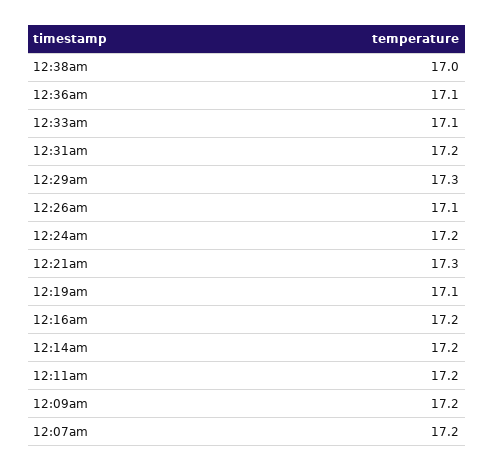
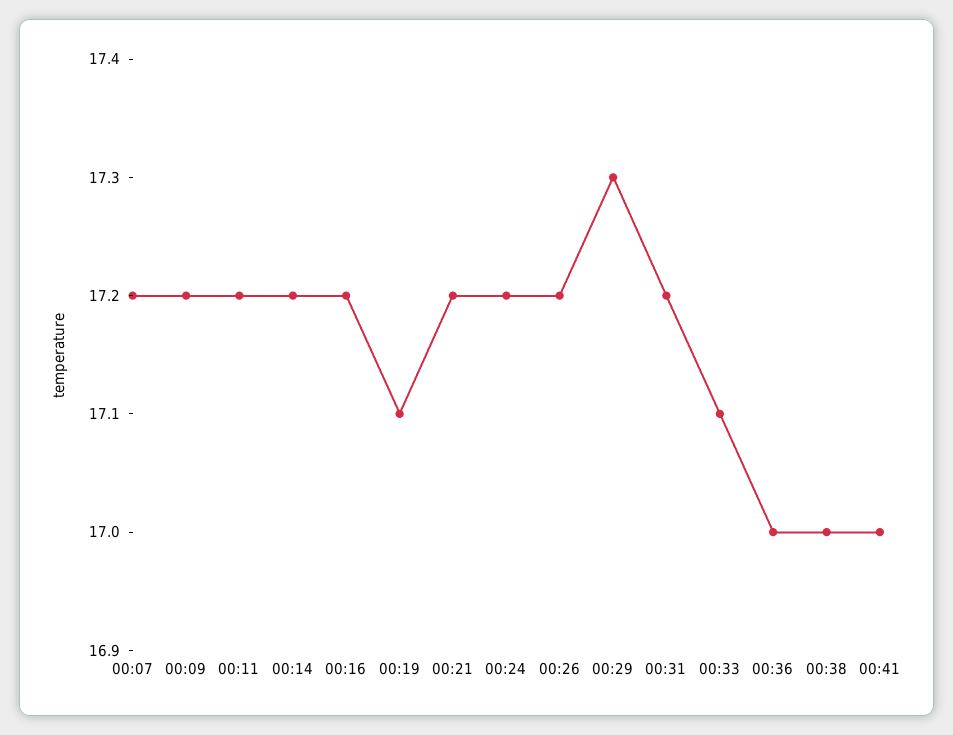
12:36am: 17.1 -> 17
12:26am: 17.1 -> 17.2
12:21am: 17.3 -> 17.2
00:41: none -> 17

